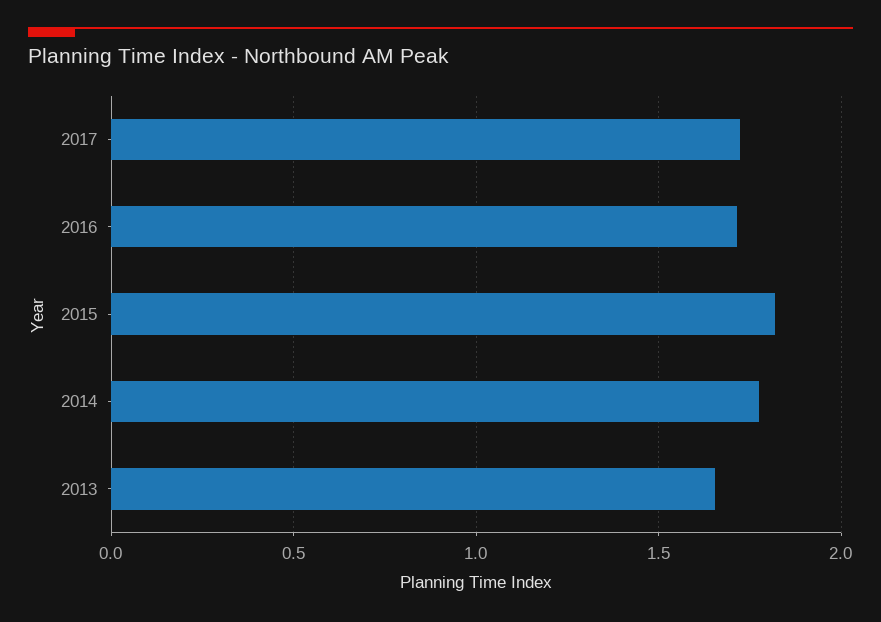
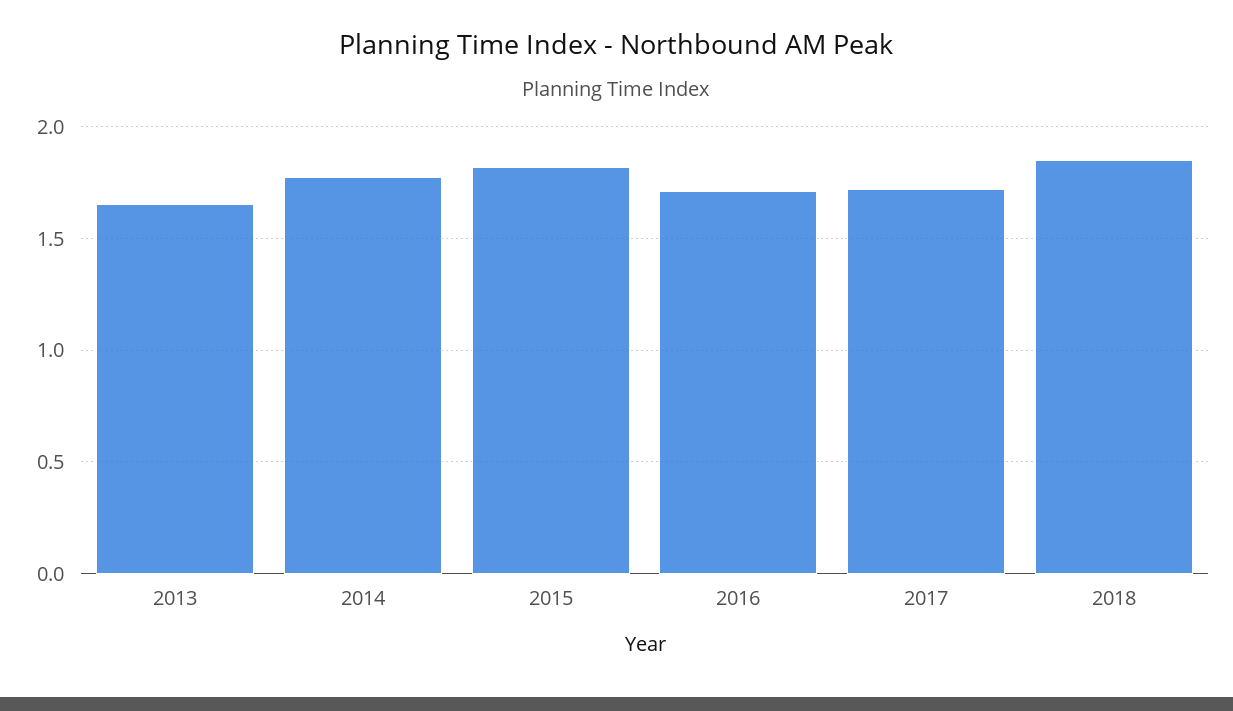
2018: none -> 1.85

